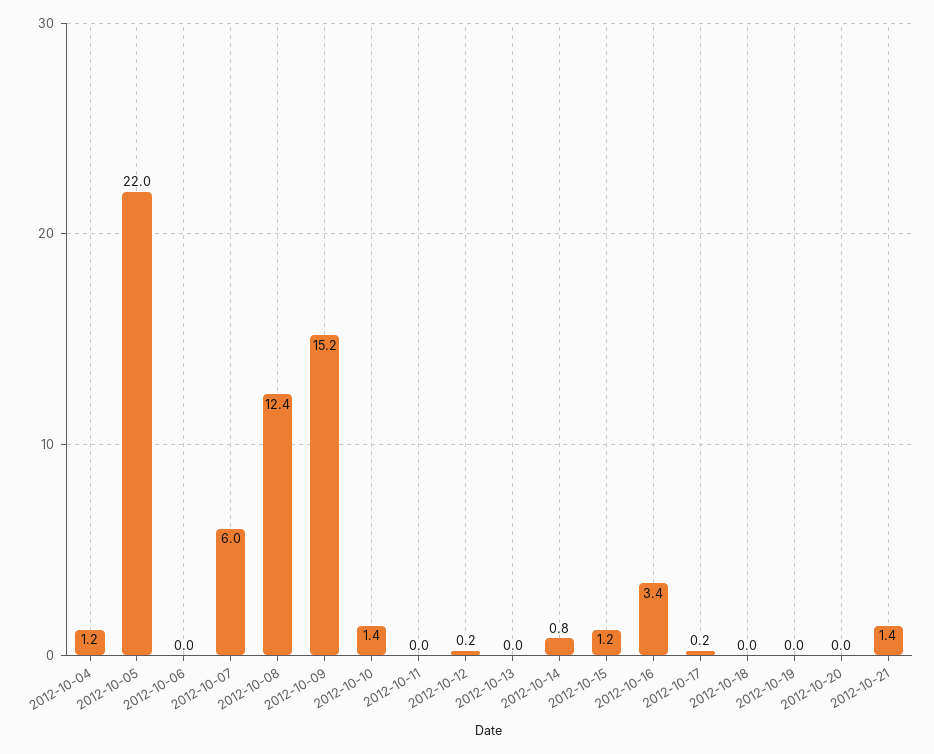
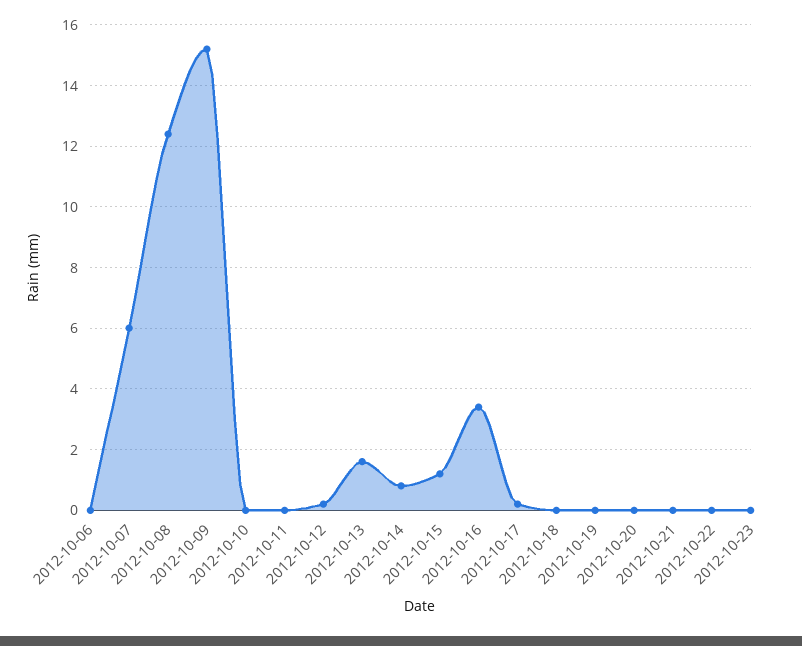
2012-10-04: 1.2 -> none
2012-10-05: 22 -> none
2012-10-10: 1.4 -> 0
2012-10-13: 0 -> 1.5
2012-10-21: 1.4 -> 0
2012-10-22: none -> 0
2012-10-23: none -> 0

